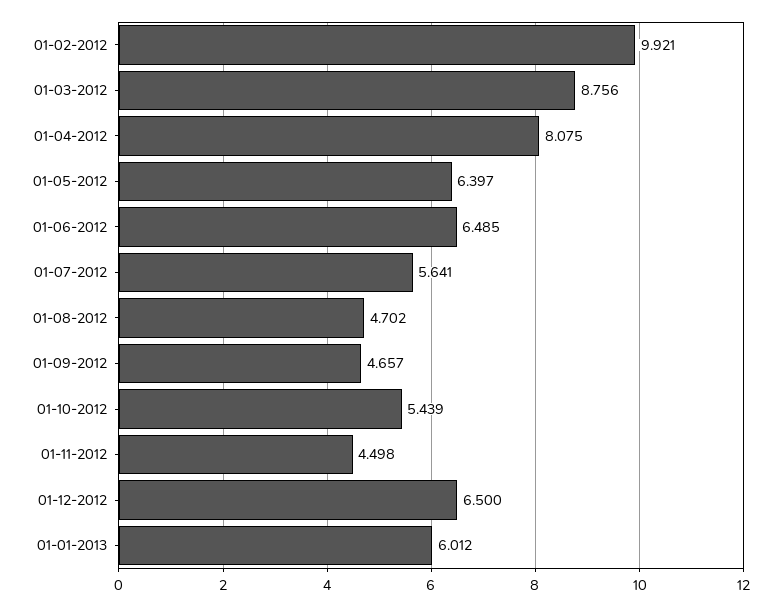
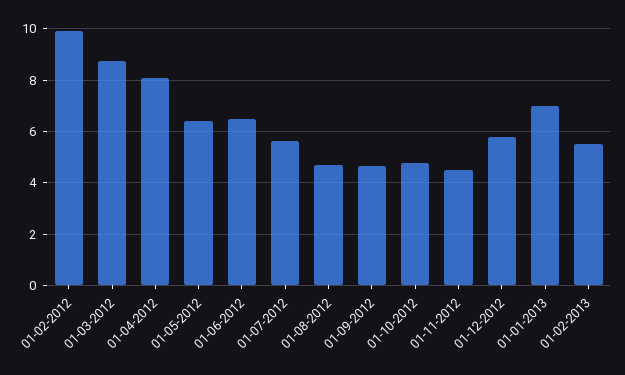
01-10-2012: 5.439 -> 4.75
01-12-2012: 6.5 -> 5.75
01-01-2013: 6.012 -> 7
01-02-2013: none -> 5.5

